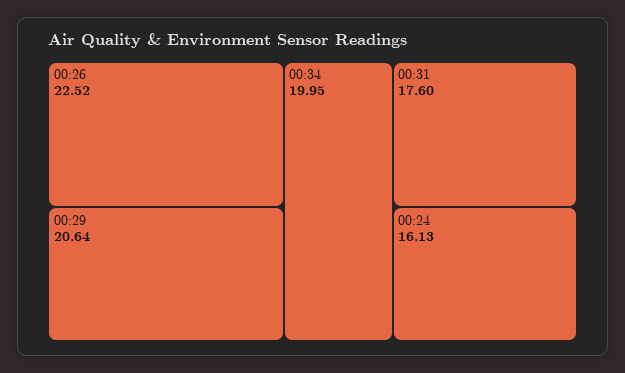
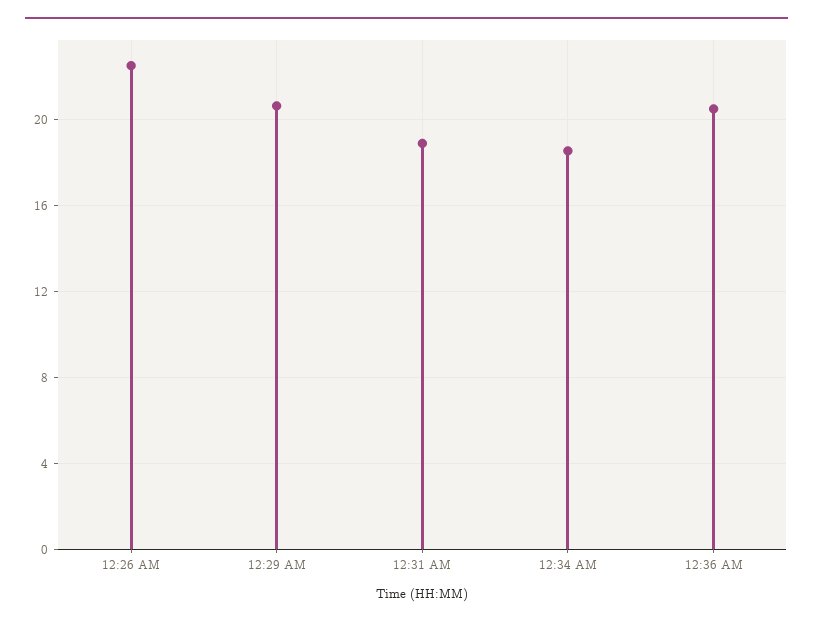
00:34: 19.95 -> 18.5
00:31: 17.6 -> 19
00:24: 16.13 -> none
12:36 AM: none -> 20.5

